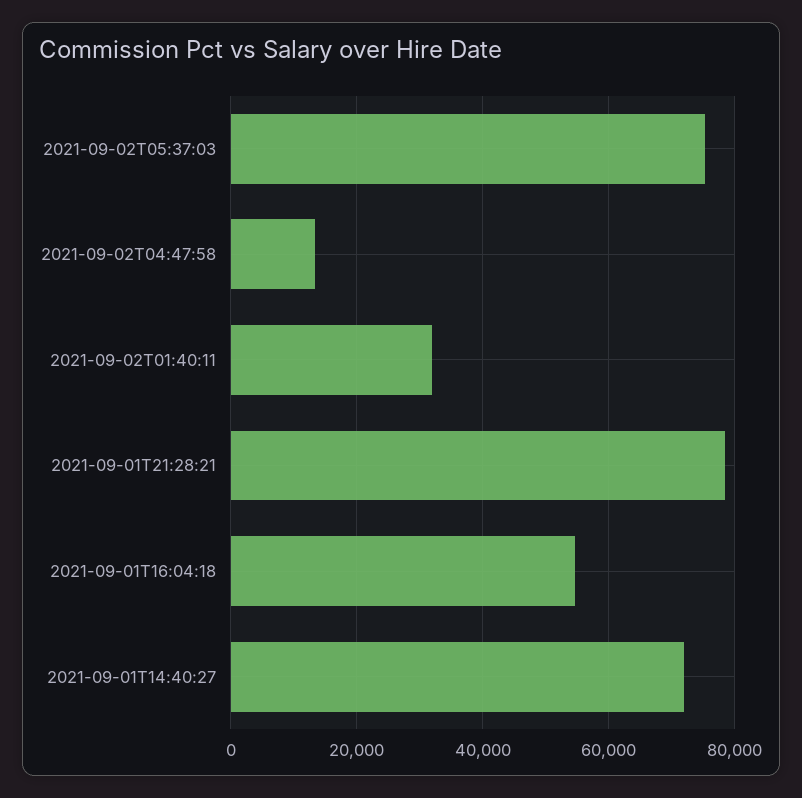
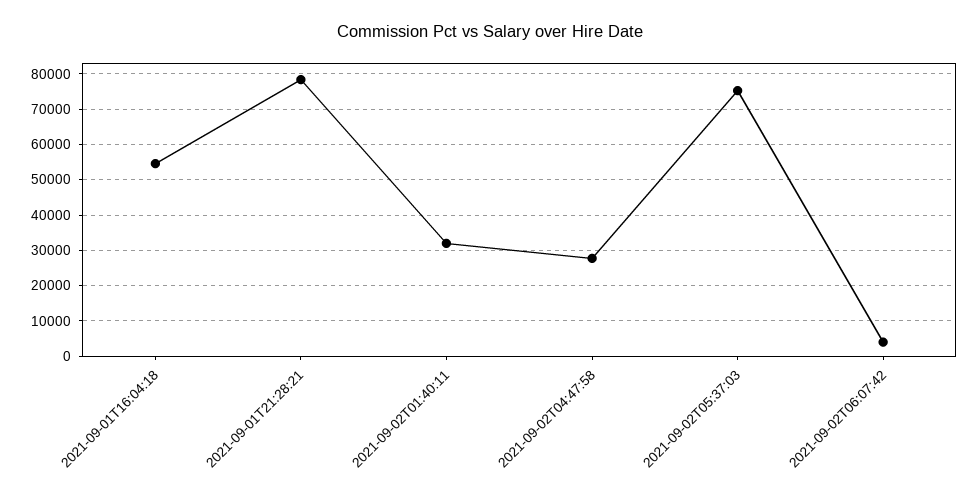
2021-09-02T04:47:58: 14000 -> 28000
2021-09-01T14:40:27: 72000 -> none
2021-09-02T06:07:42: none -> 4000

